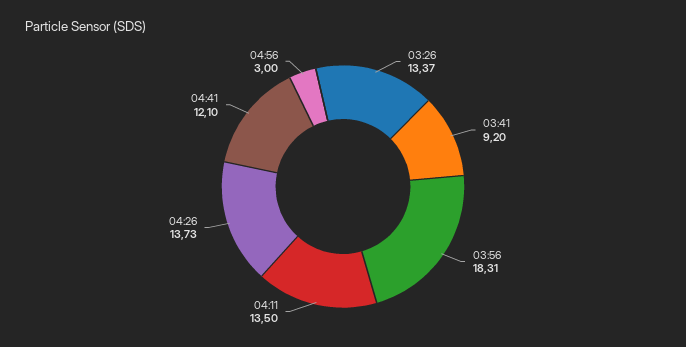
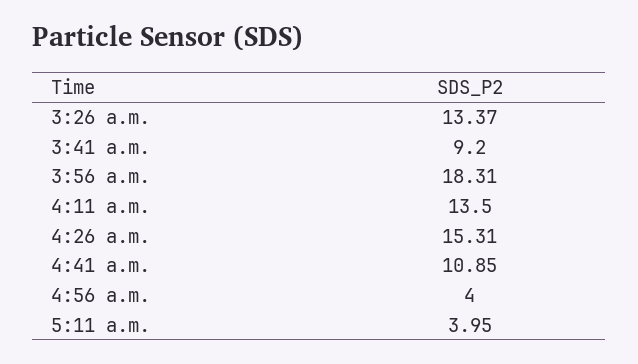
04:26: 13.73 -> 15.31
04:41: 12.1 -> 10.85
04:56: 3 -> 4
5:11 a.m.: none -> 3.95

